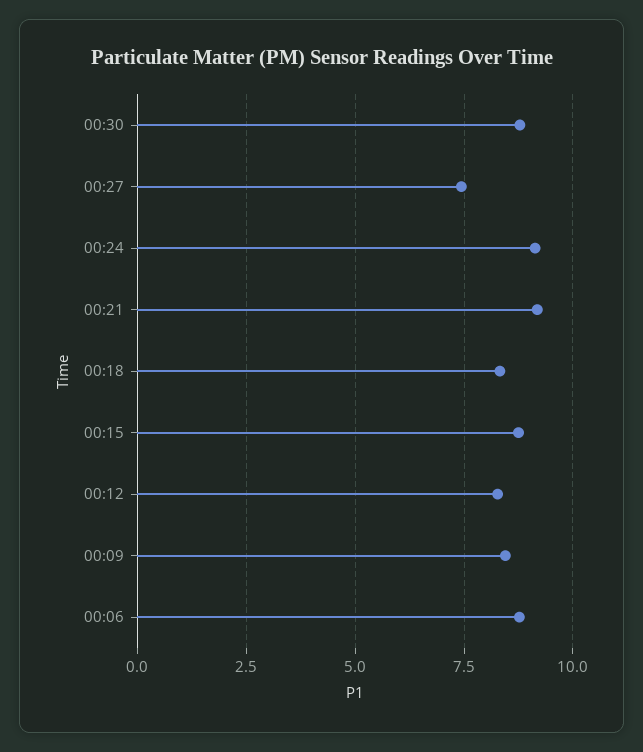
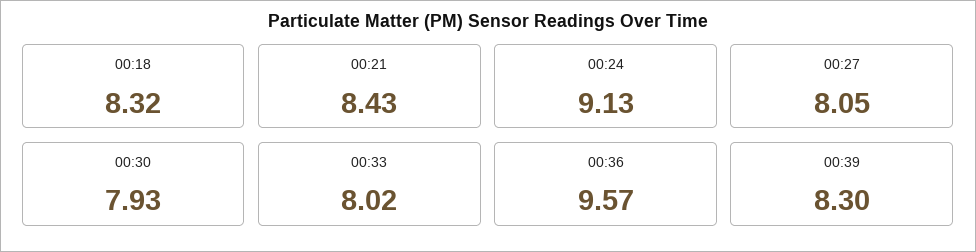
00:30: 8.75 -> 7.93
00:27: 7.5 -> 8.05
00:21: 9.25 -> 8.43
00:15: 8.75 -> none
00:12: 8.25 -> none
00:09: 8.5 -> none
00:06: 8.75 -> none
00:33: none -> 8.02
00:36: none -> 9.57
00:39: none -> 8.3

